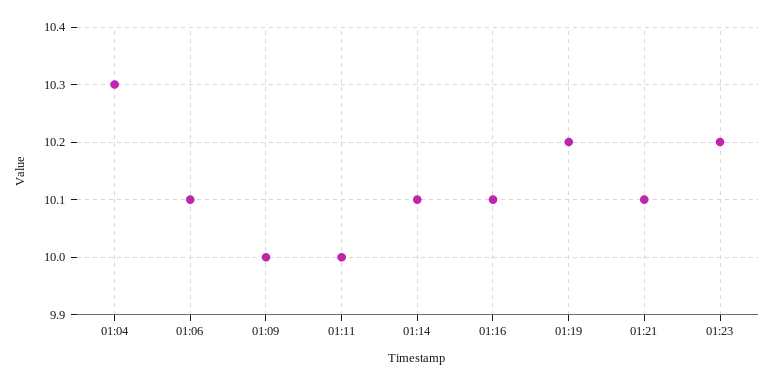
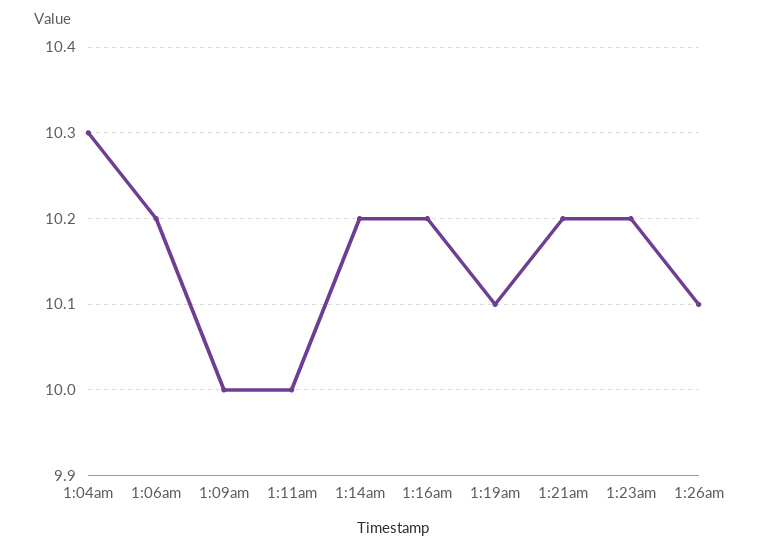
01:06: 10.1 -> 10.2
01:14: 10.1 -> 10.2
01:16: 10.1 -> 10.2
01:19: 10.2 -> 10.1
01:21: 10.1 -> 10.2
1:26am: none -> 10.1

